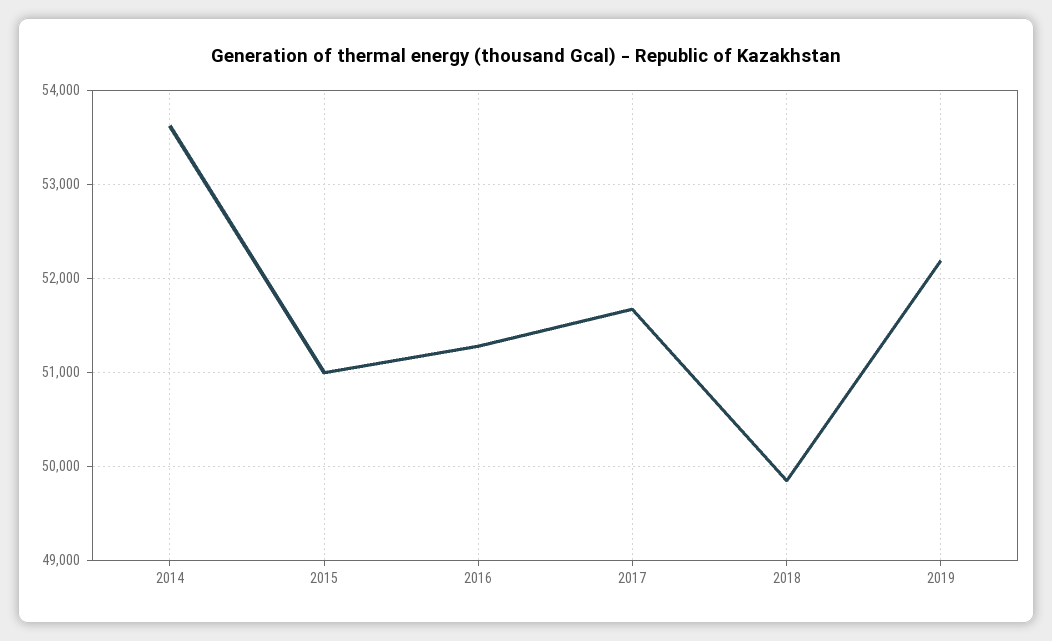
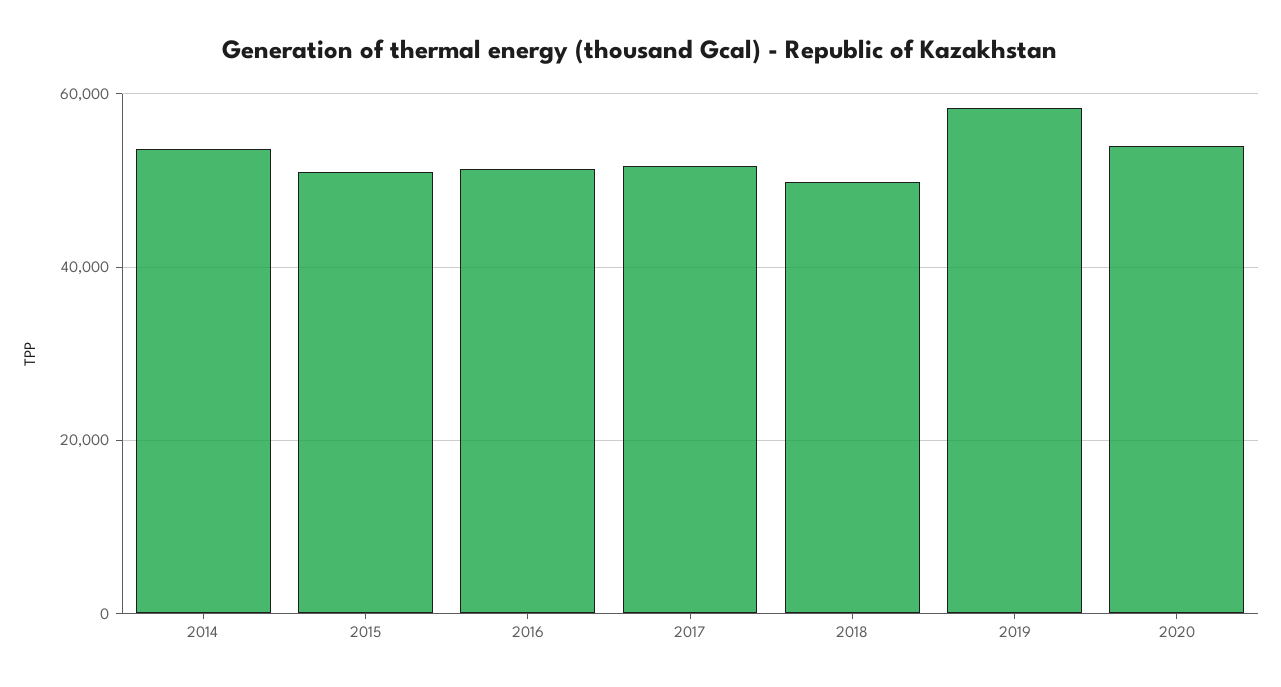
2019: 52200 -> 58000
2020: none -> 54000

